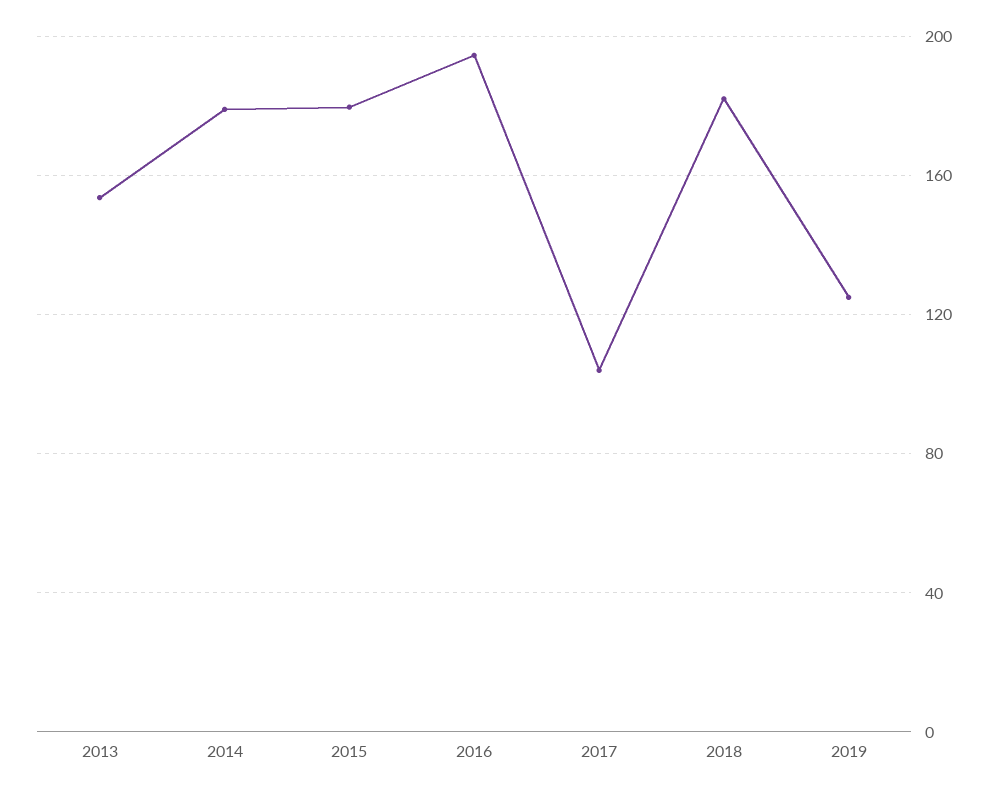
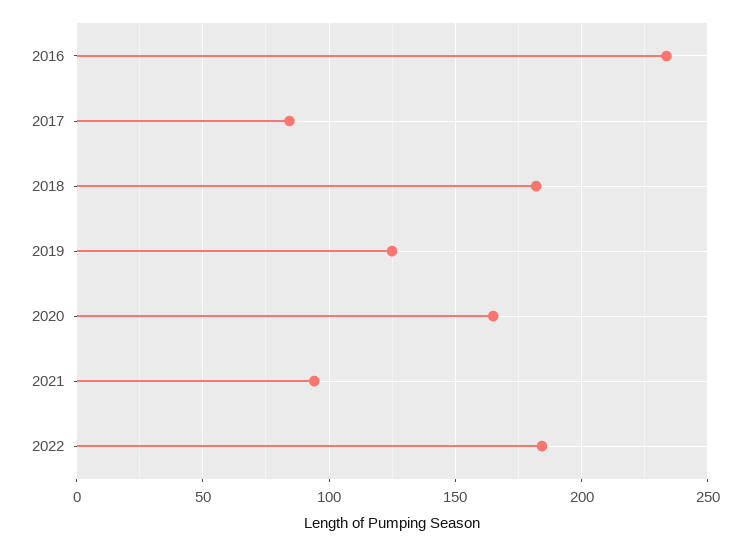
2013: 155 -> none
2014: 180 -> none
2015: 180 -> none
2016: 195 -> 235
2017: 105 -> 85
2020: none -> 165
2021: none -> 95
2022: none -> 185

